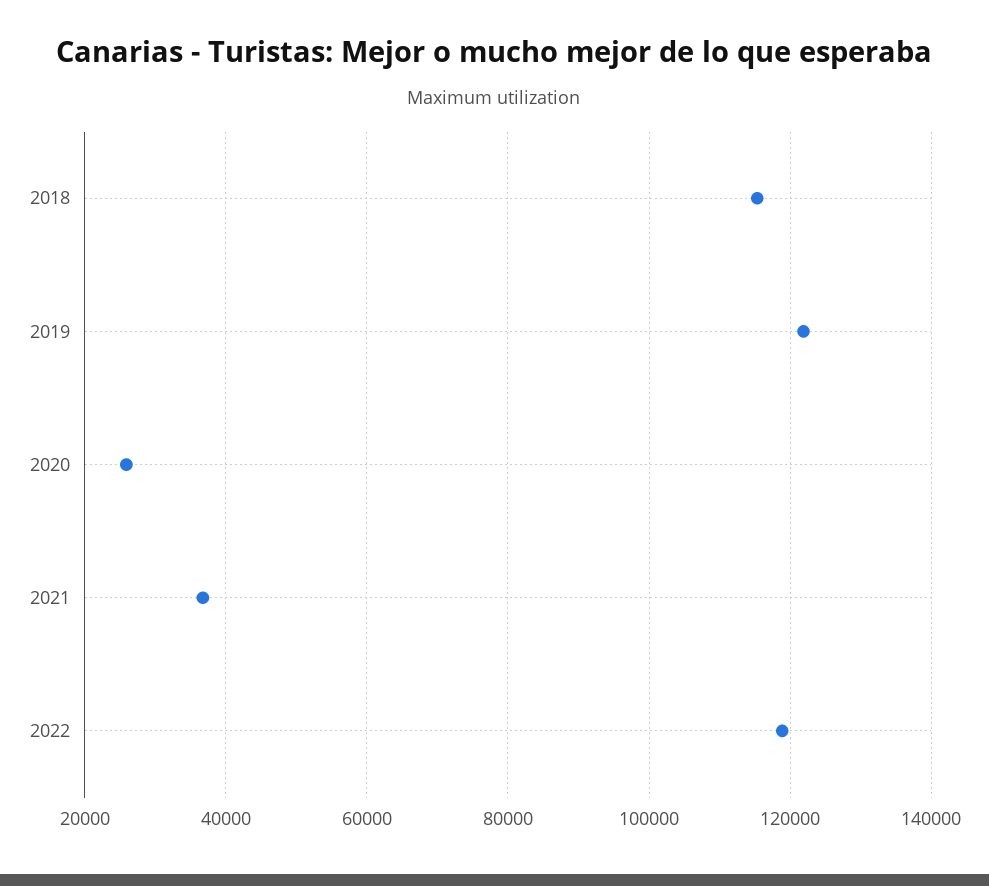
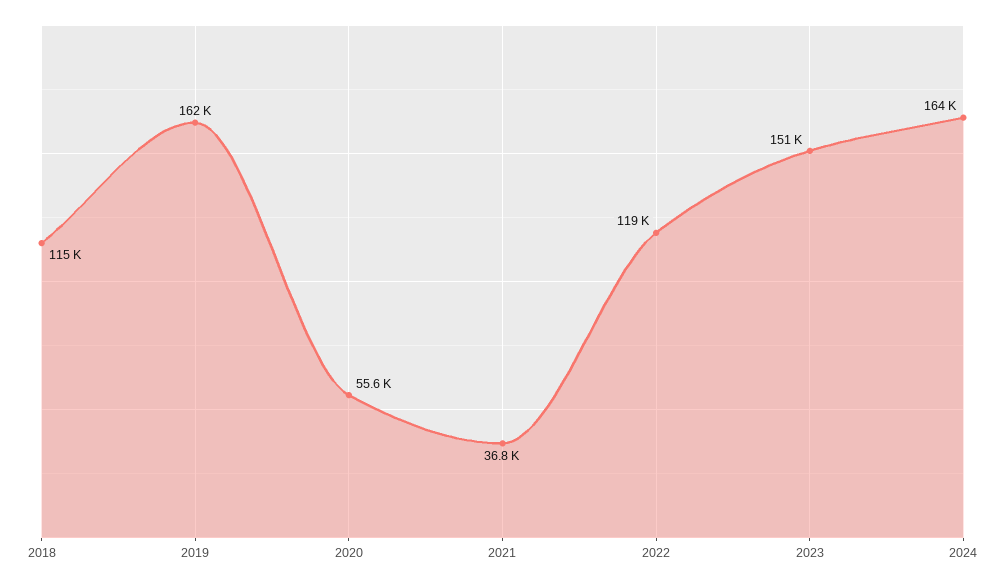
2019: 122000 -> 162000
2020: 26000 -> 55600
2023: none -> 151000
2024: none -> 164000

